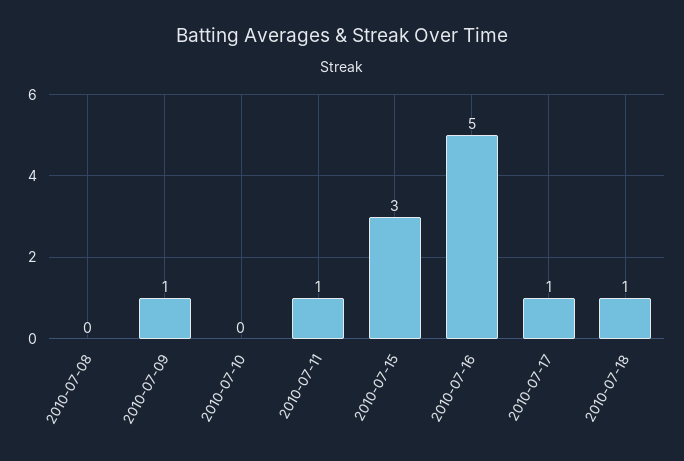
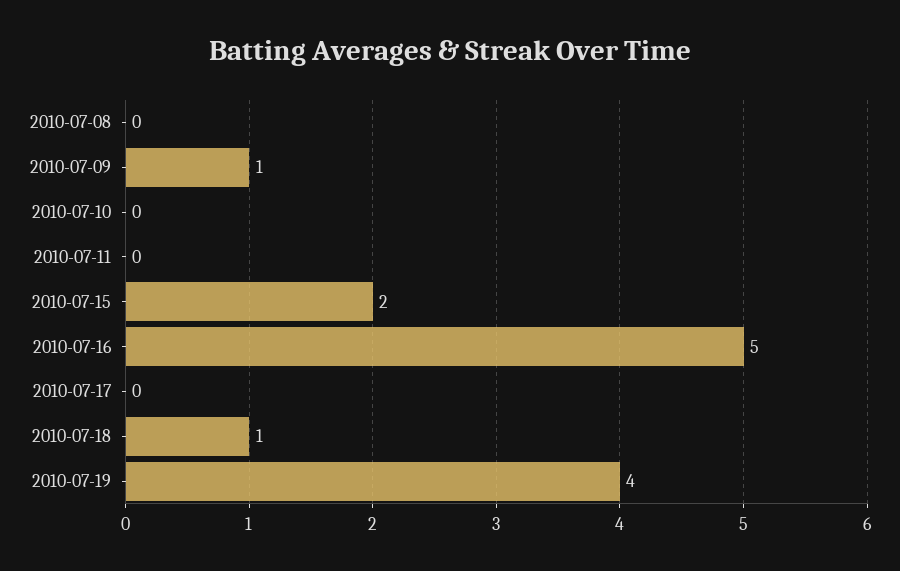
2010-07-11: 1 -> 0
2010-07-15: 3 -> 2
2010-07-17: 1 -> 0
2010-07-19: none -> 4

